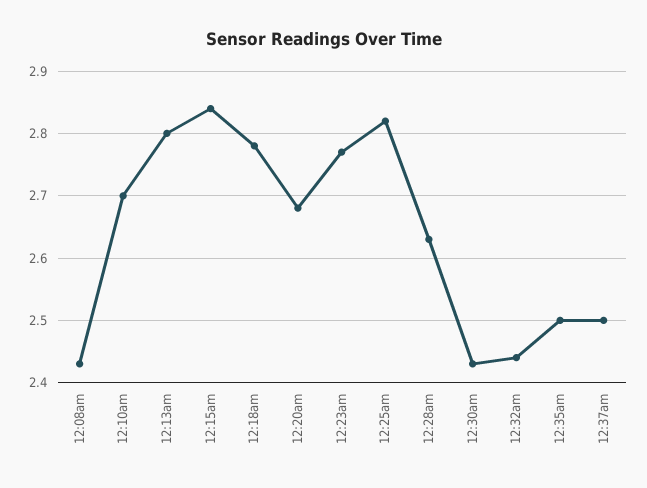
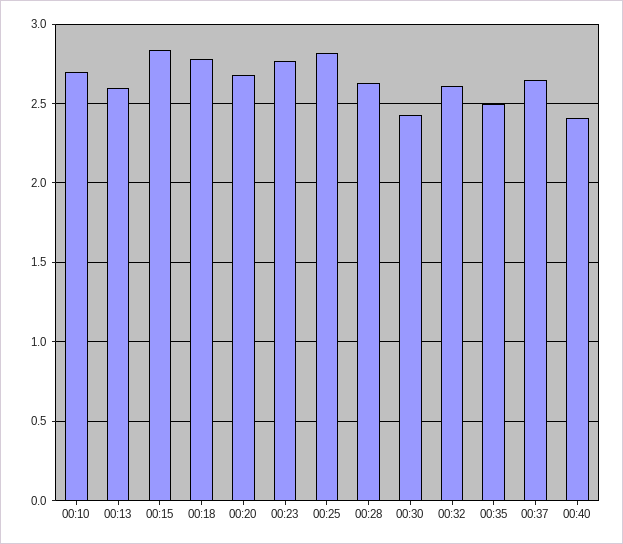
12:08am: 2.43 -> none
12:13am: 2.8 -> 2.6
12:32am: 2.44 -> 2.6
12:37am: 2.5 -> 2.65
00:40: none -> 2.4

